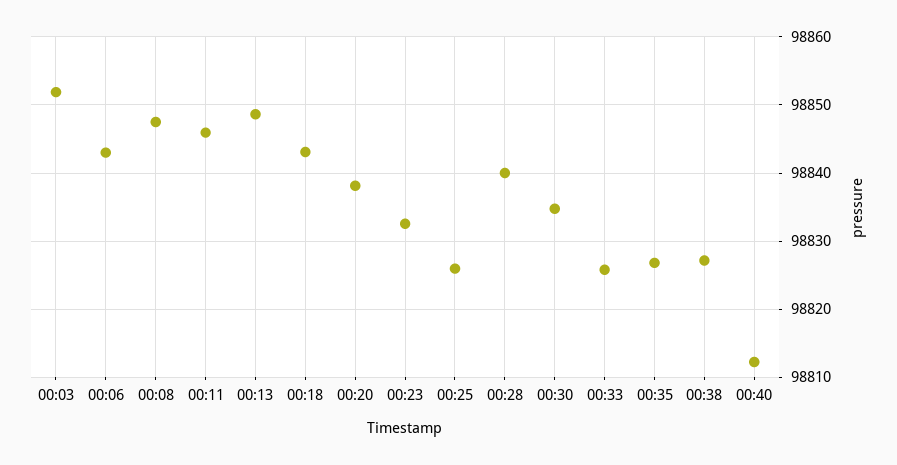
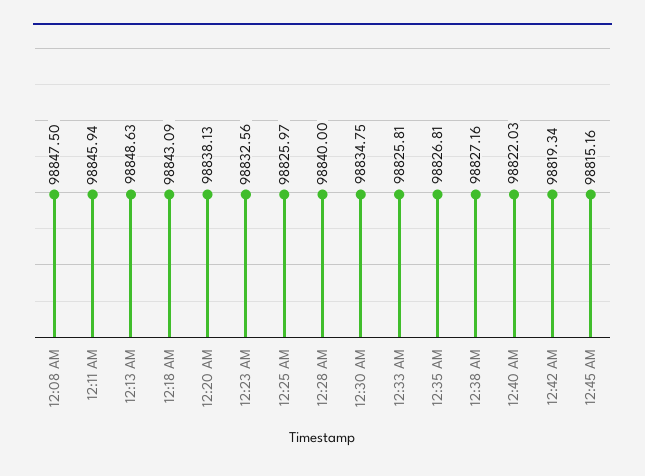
00:03: 98852 -> none
00:06: 98843 -> none
00:40: 98812 -> 98822.03
12:42 AM: none -> 98819.34
12:45 AM: none -> 98815.16

